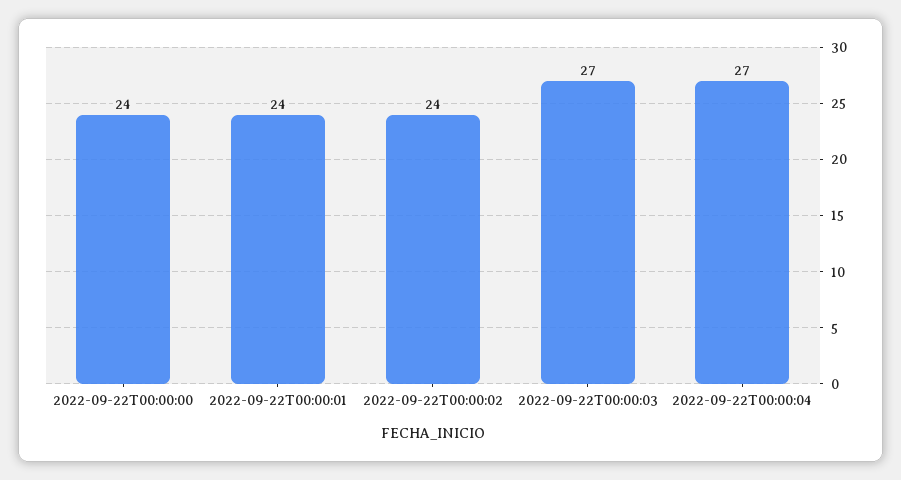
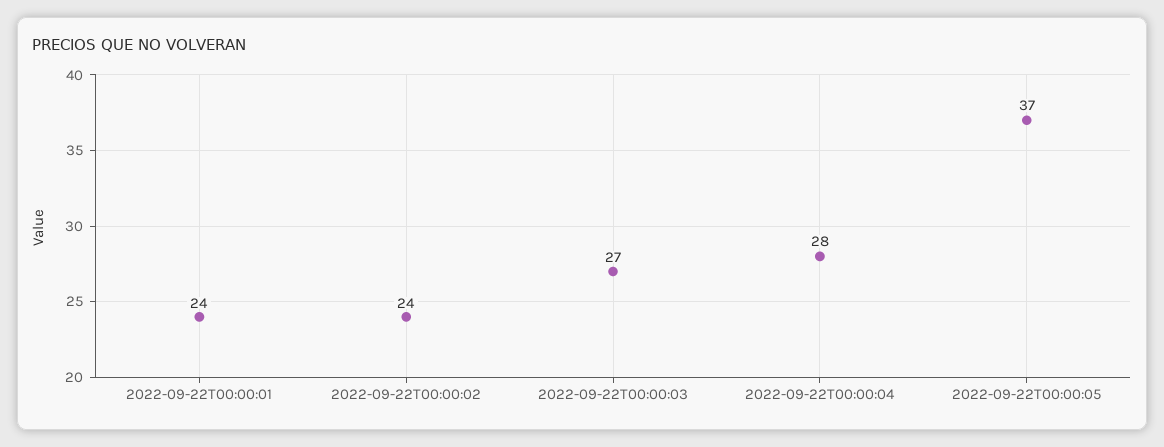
2022-09-22T00:00:00: 24 -> none
2022-09-22T00:00:04: 27 -> 28
2022-09-22T00:00:05: none -> 37

